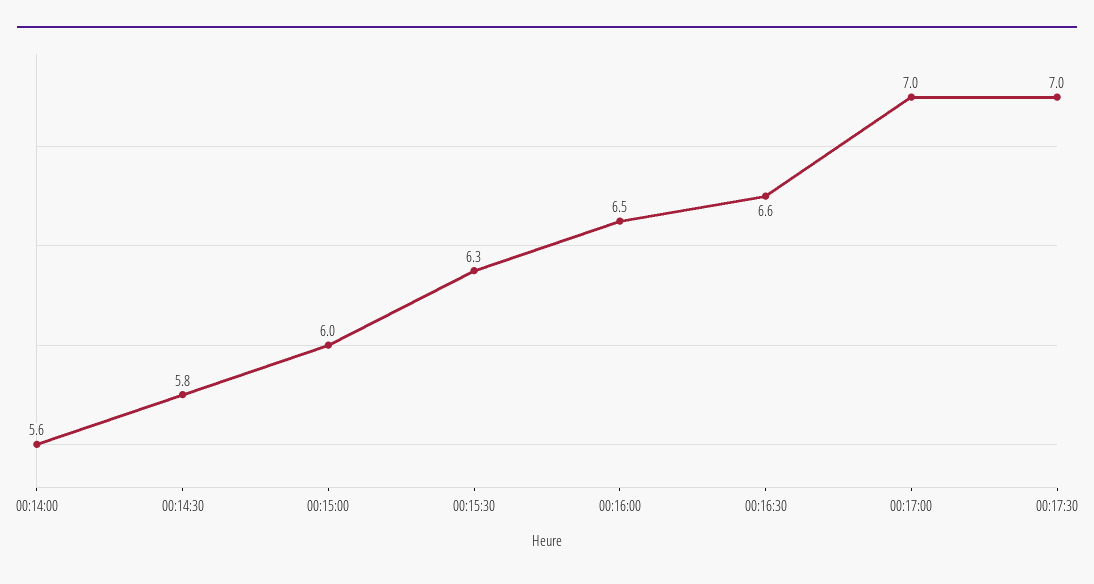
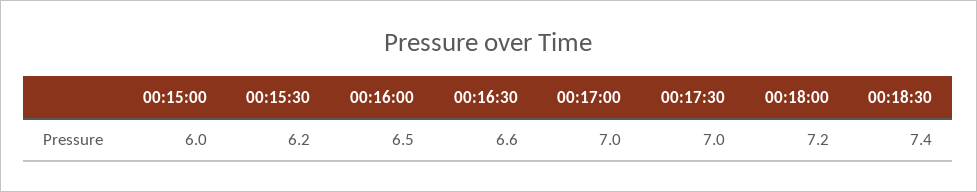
00:14:00: 5.6 -> none
00:14:30: 5.8 -> none
00:15:30: 6.3 -> 6.2
00:18:00: none -> 7.2
00:18:30: none -> 7.4

